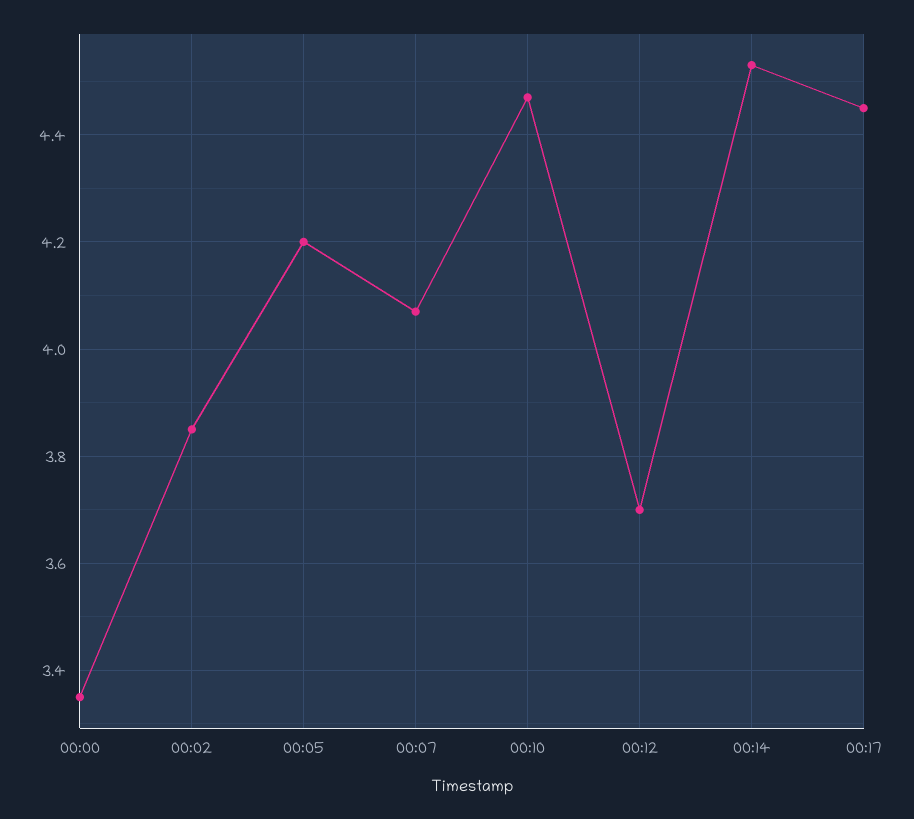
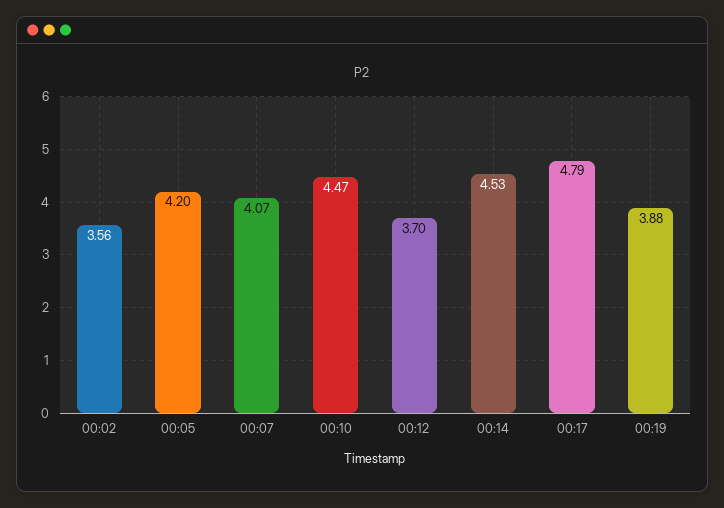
00:00: 3.35 -> none
00:02: 3.85 -> 3.56
00:17: 4.45 -> 4.79
00:19: none -> 3.88

